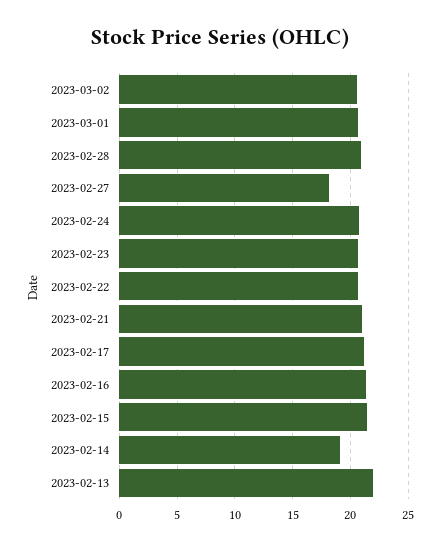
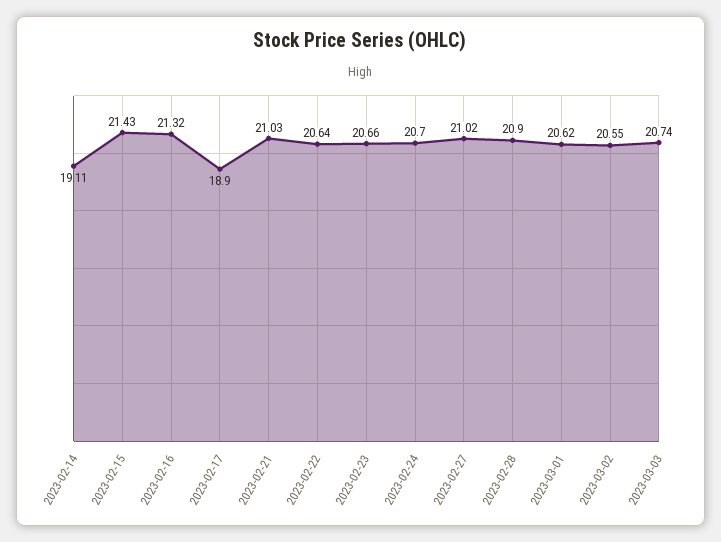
2023-02-27: 18 -> 21.02
2023-02-17: 21 -> 18.9
2023-02-13: 22 -> none
2023-03-03: none -> 20.74

